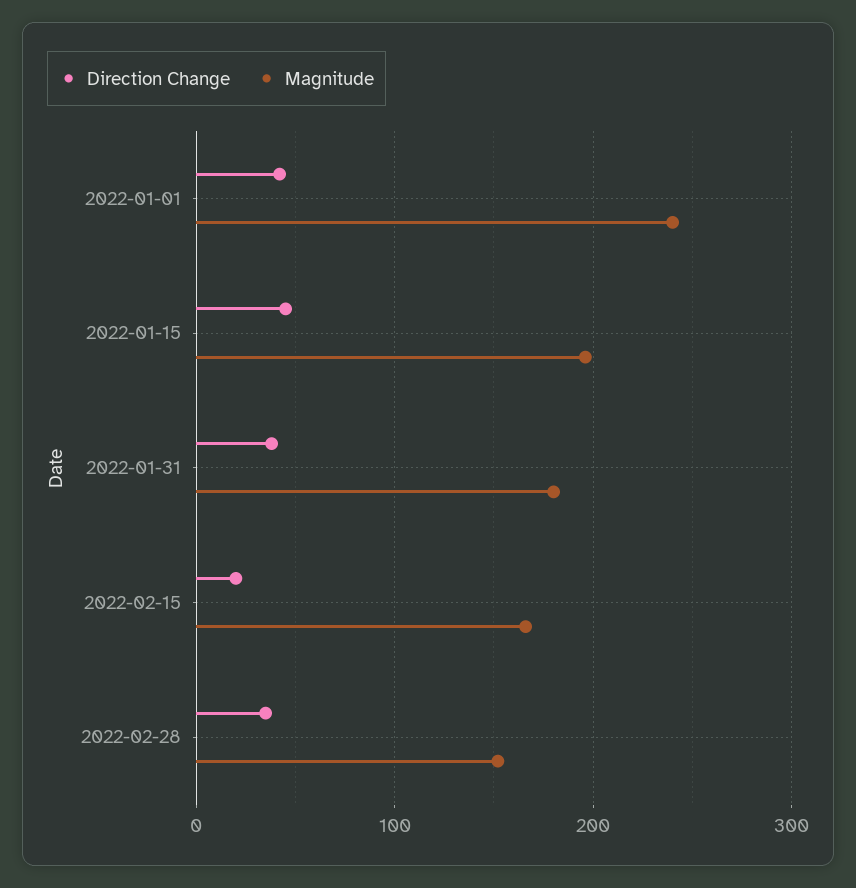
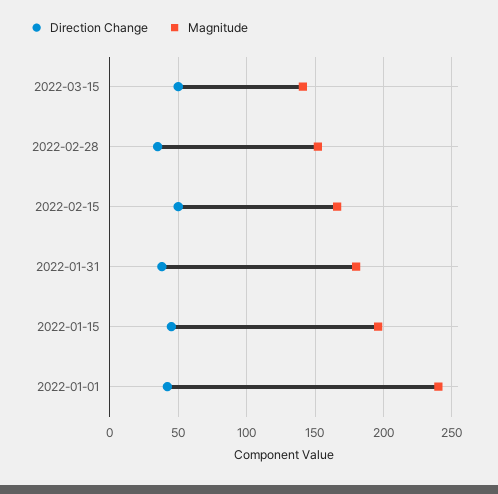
Direction Change, 2022-02-15: 20 -> 50
Direction Change, 2022-03-15: none -> 50
Magnitude, 2022-03-15: none -> 140

